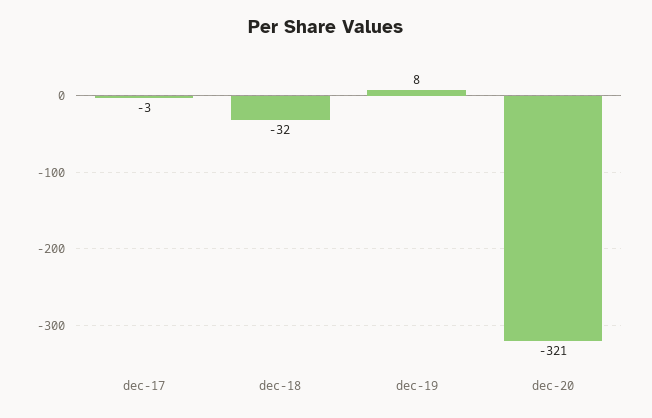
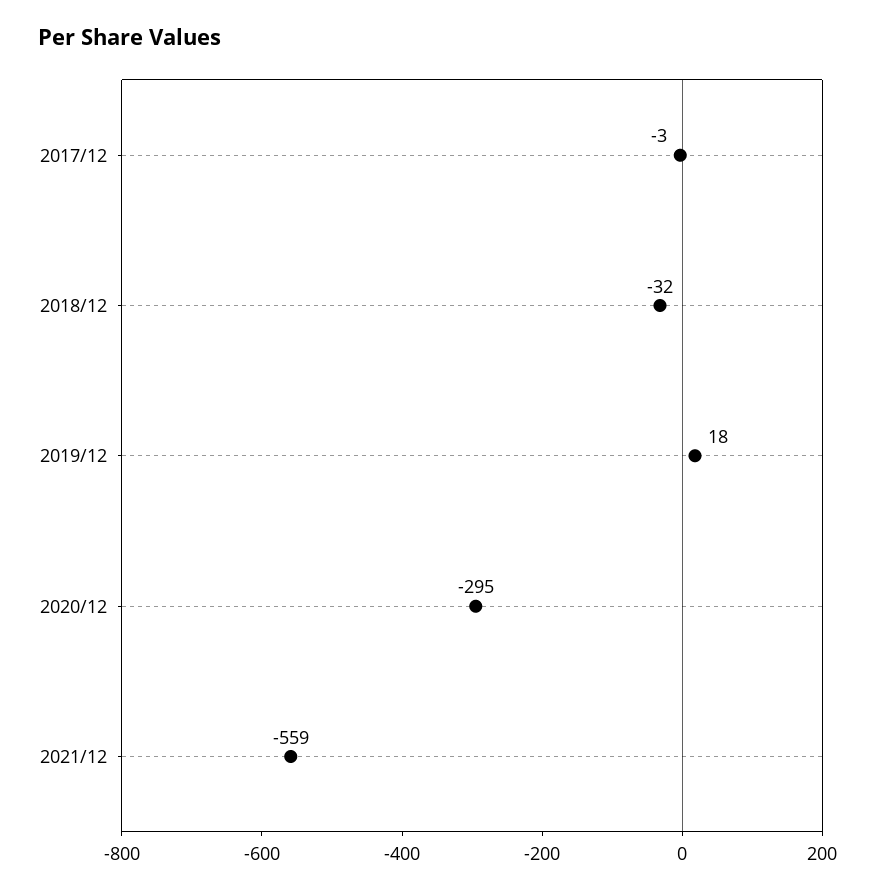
dec-19: 8 -> 18
dec-20: -321 -> -295
2021/12: none -> -559

